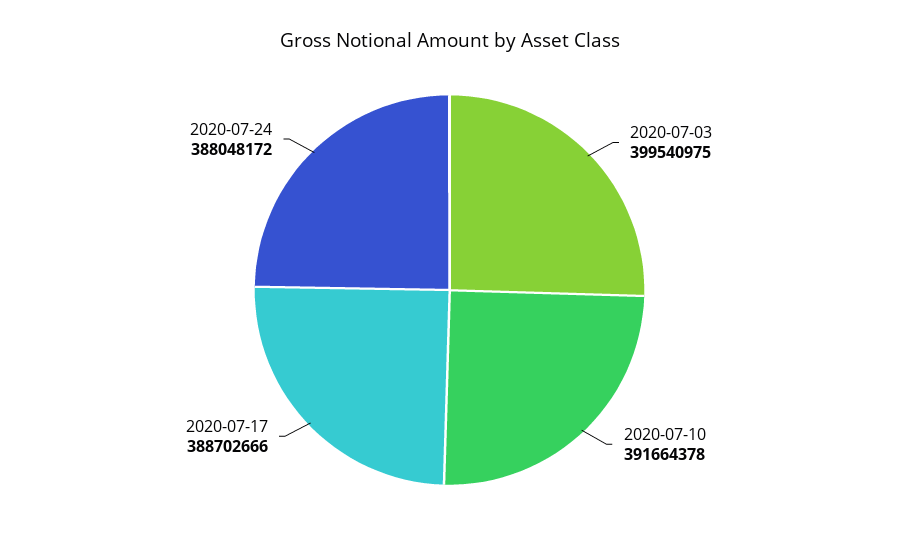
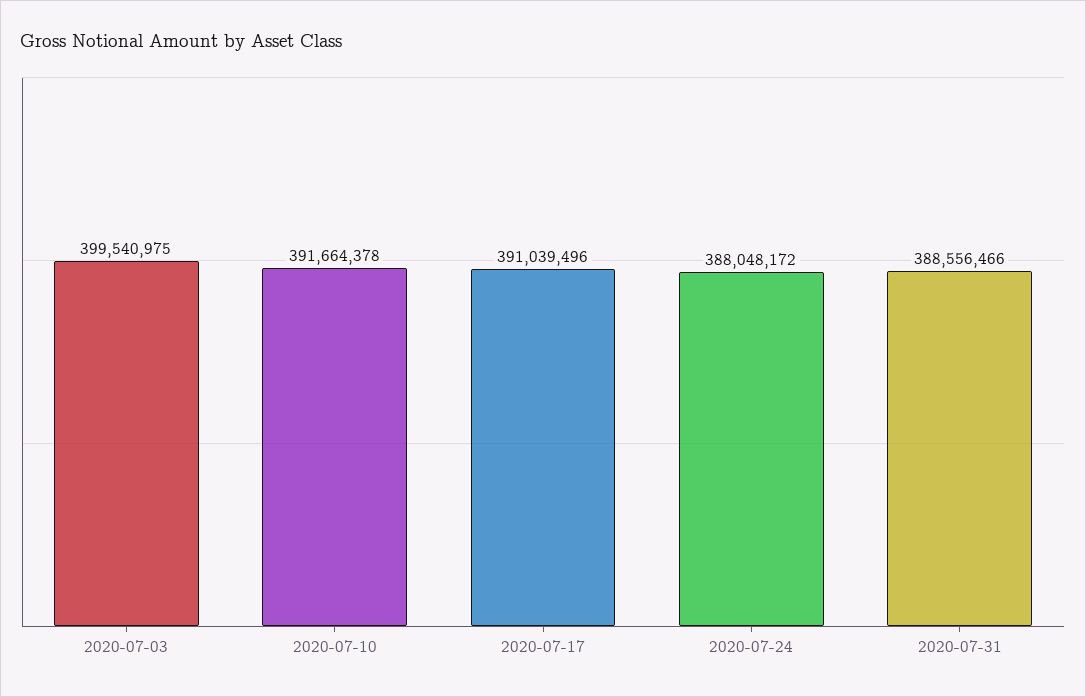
2020-07-17: 388702666 -> 391039496
2020-07-31: none -> 388556466

